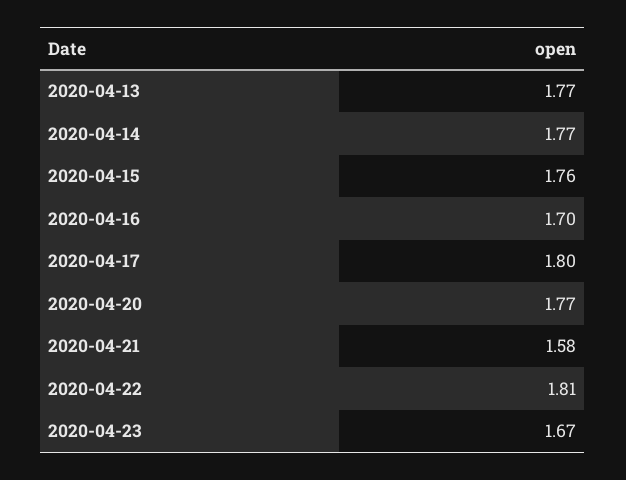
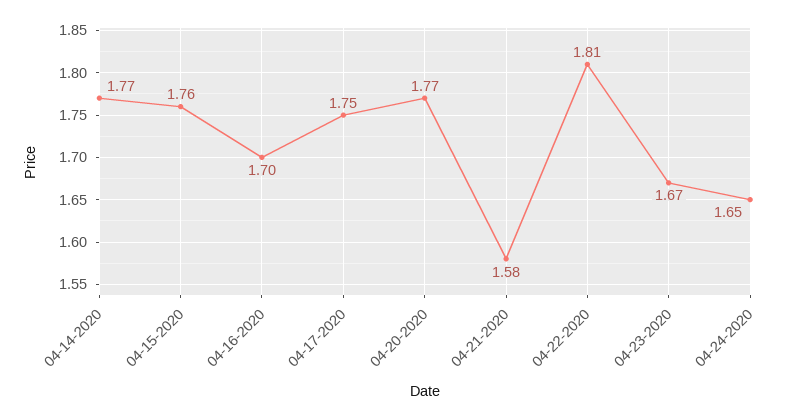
2020-04-13: 1.77 -> none
2020-04-17: 1.8 -> 1.75
04-24-2020: none -> 1.65

